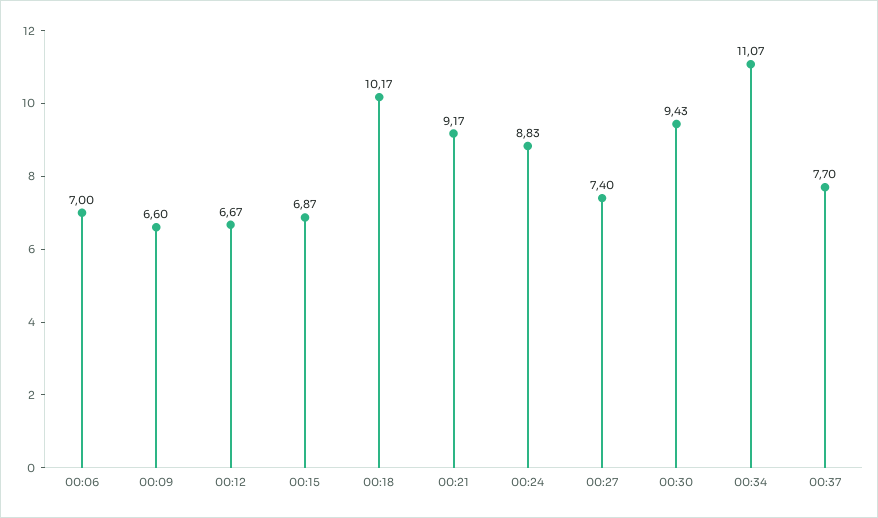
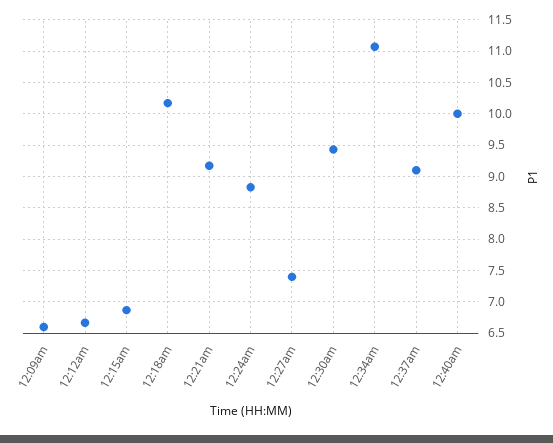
00:06: 7 -> none
00:37: 7.7 -> 9.1
12:40am: none -> 10

